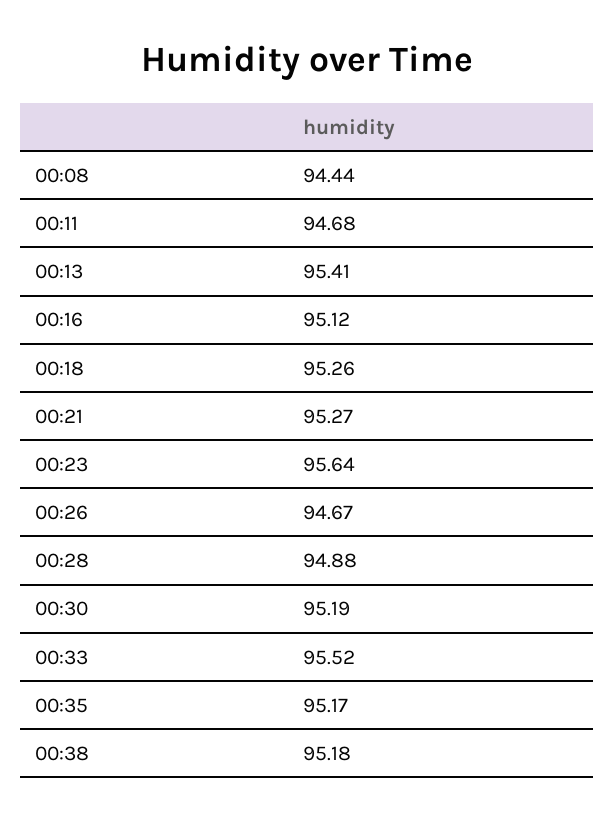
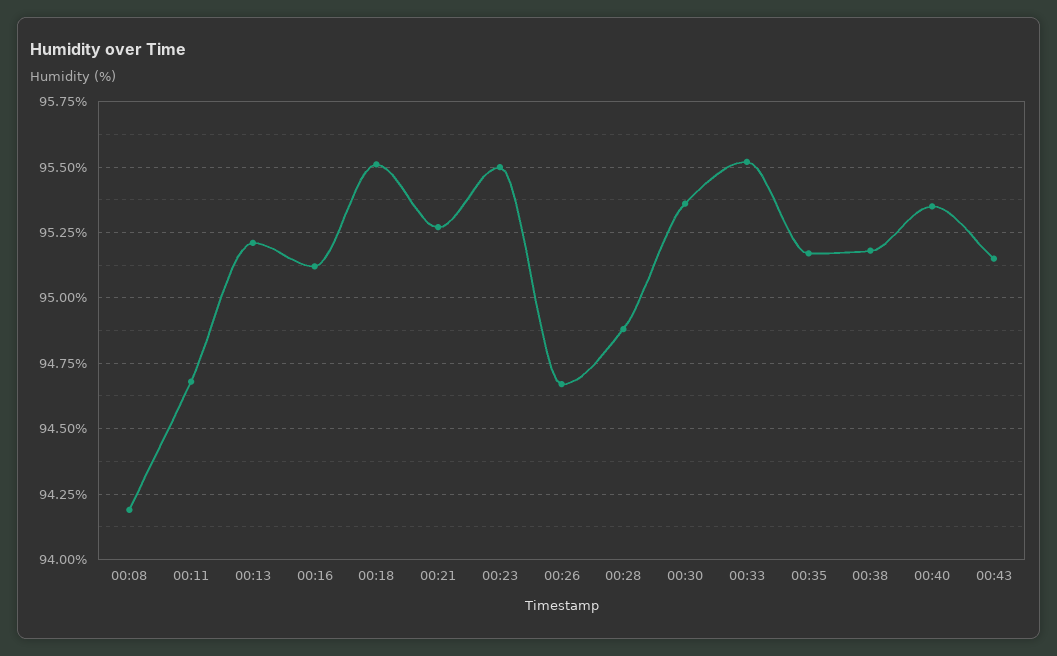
00:08: 94.44 -> 94.2
00:13: 95.41 -> 95.2
00:18: 95.26 -> 95.5
00:23: 95.64 -> 95.5
00:30: 95.19 -> 95.35
00:40: none -> 95.35
00:43: none -> 95.15

